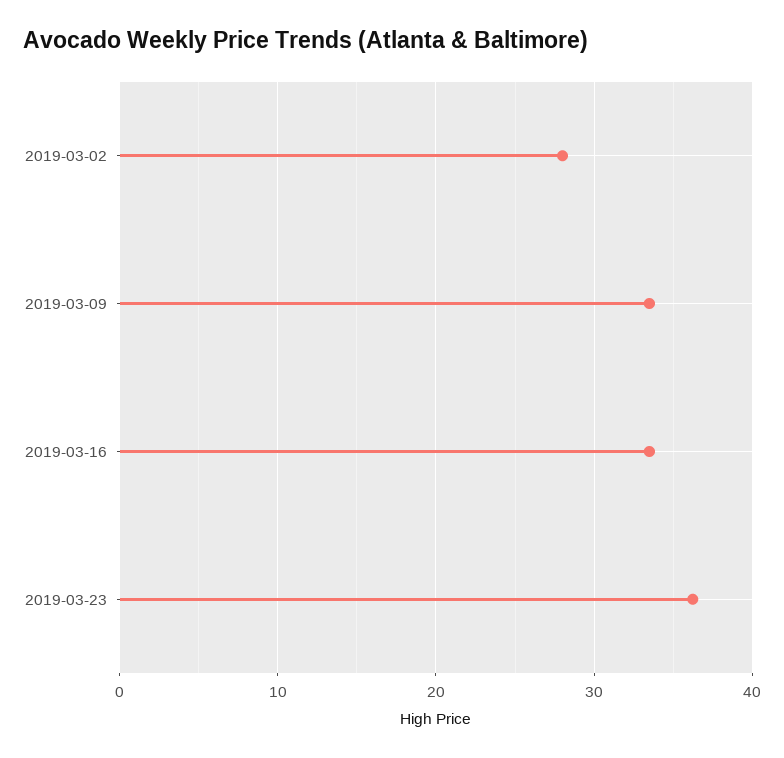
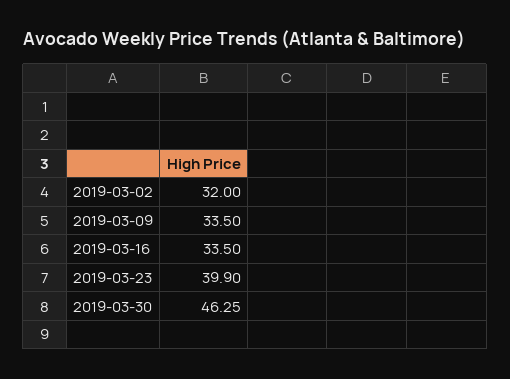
2019-03-02: 28 -> 32
2019-03-23: 36 -> 39.9
2019-03-30: none -> 46.25

